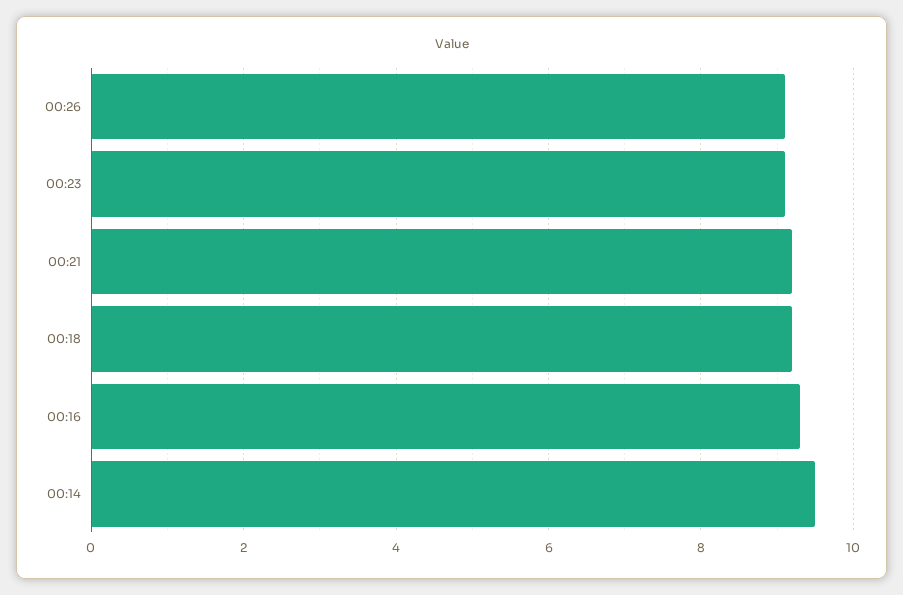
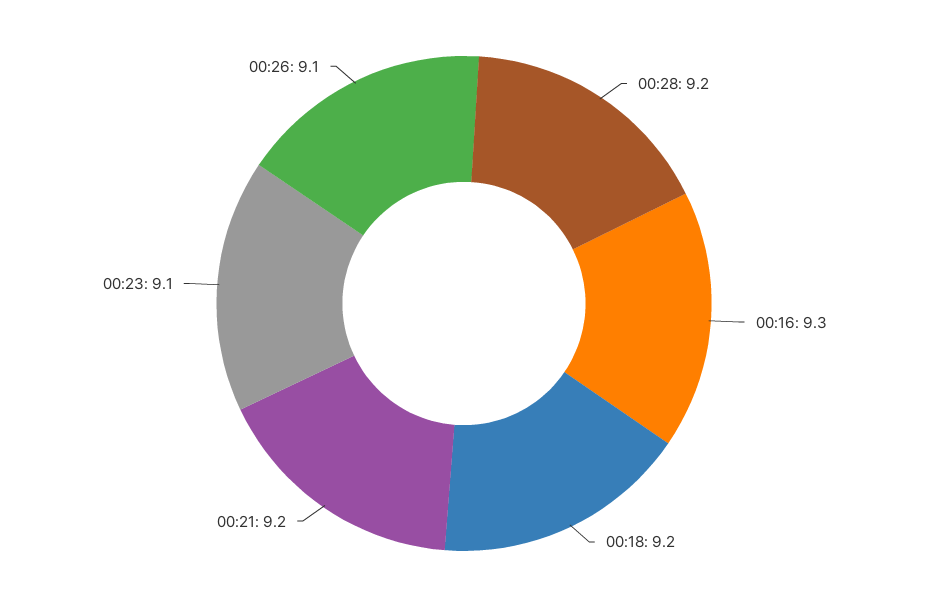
00:14: 9.5 -> none
00:28: none -> 9.2

